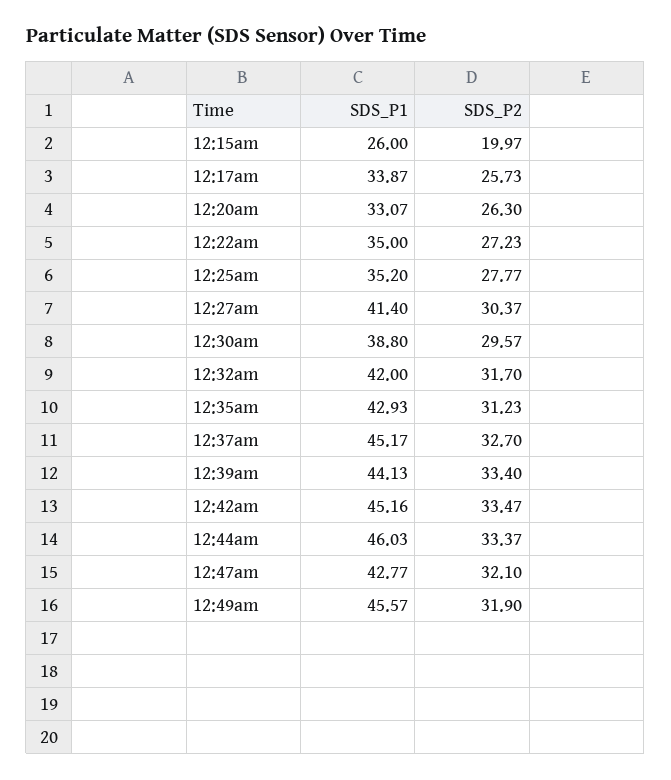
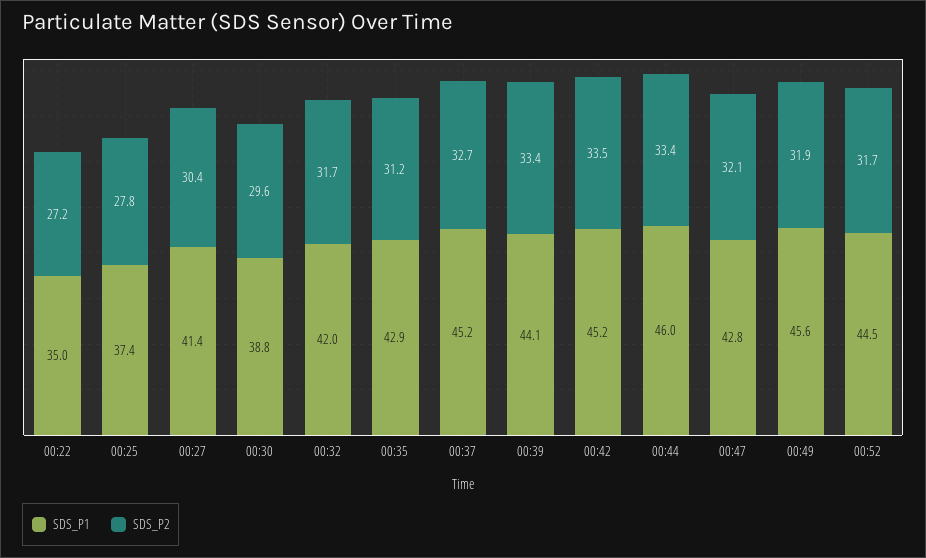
SDS_P1, 12:15am: 26 -> none
SDS_P2, 12:15am: 19.97 -> none
SDS_P1, 12:17am: 33.87 -> none
SDS_P2, 12:17am: 25.73 -> none
SDS_P1, 12:20am: 33.07 -> none
SDS_P2, 12:20am: 26.3 -> none
SDS_P1, 12:25am: 35.2 -> 37.4
SDS_P1, 00:52: none -> 44.5
SDS_P2, 00:52: none -> 31.7

